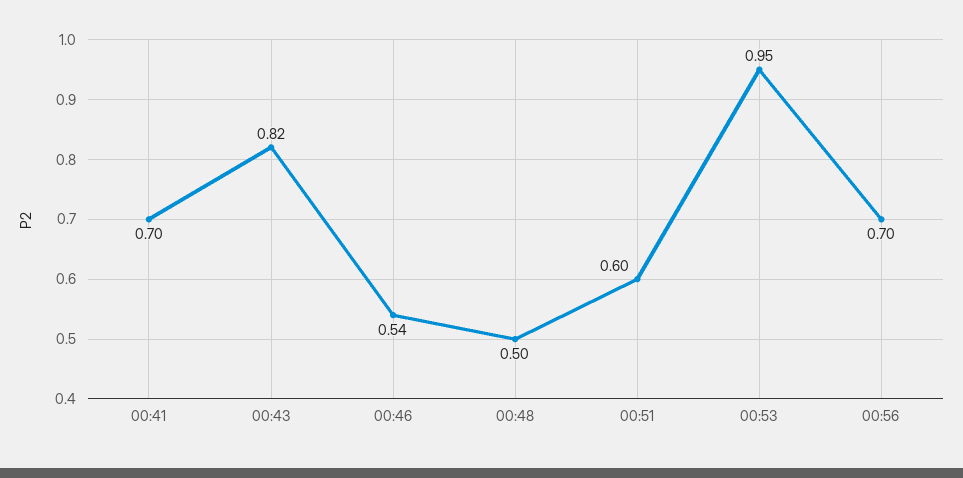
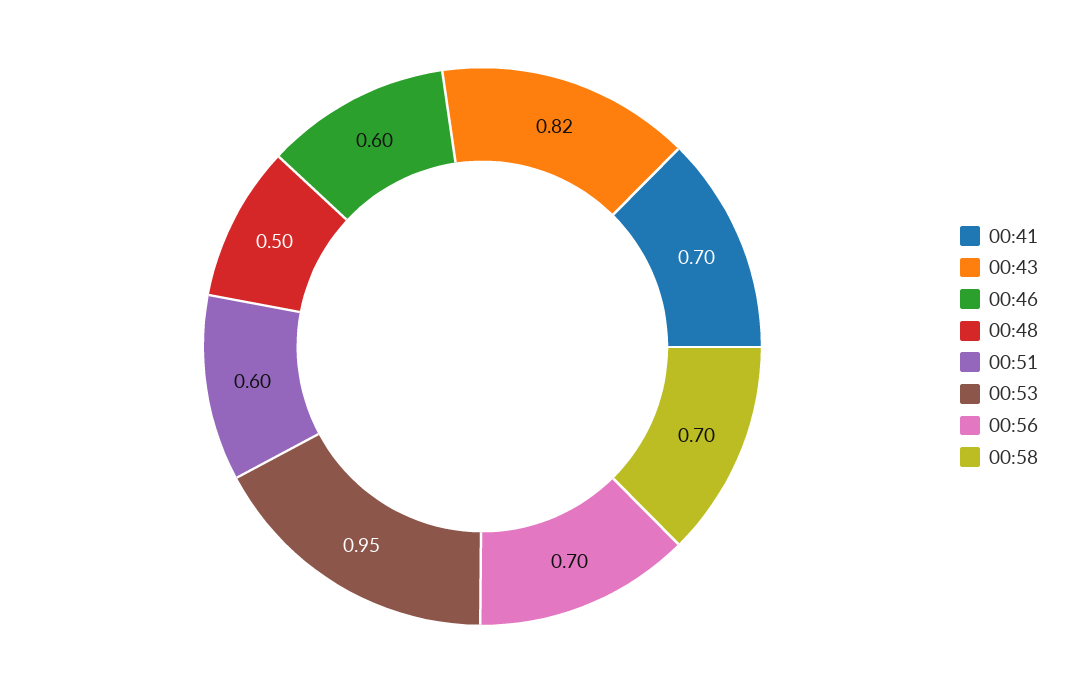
00:46: 0.54 -> 0.6
00:58: none -> 0.7

